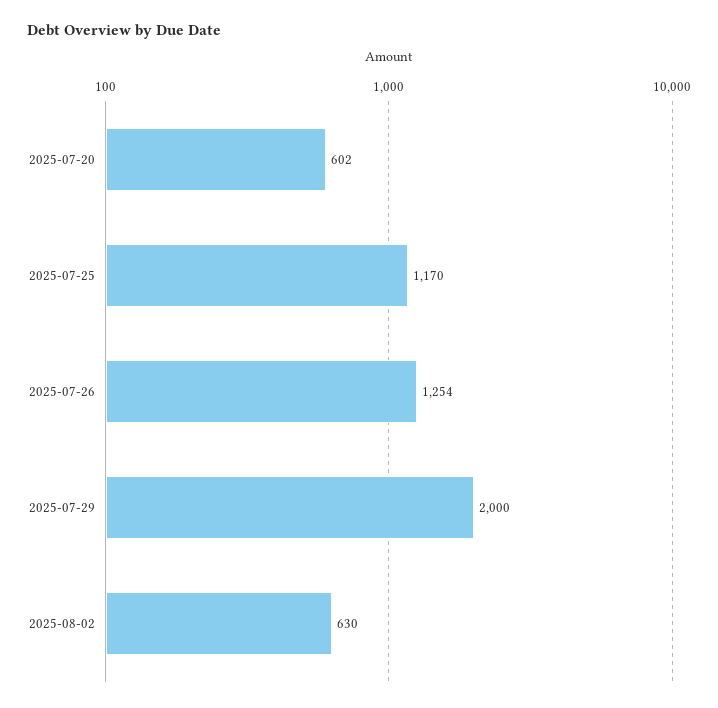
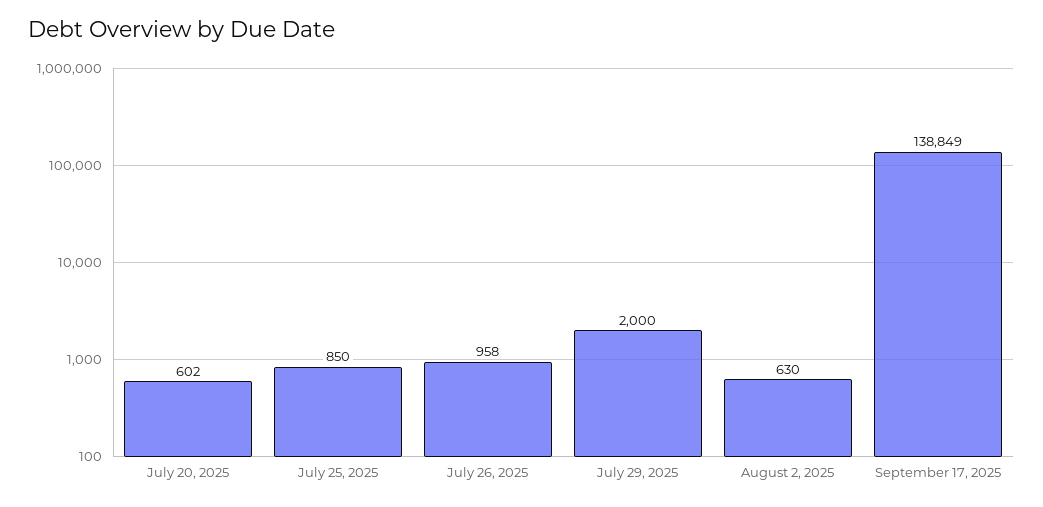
2025-07-25: 1170 -> 850
2025-07-26: 1254 -> 958
September 17, 2025: none -> 138849

